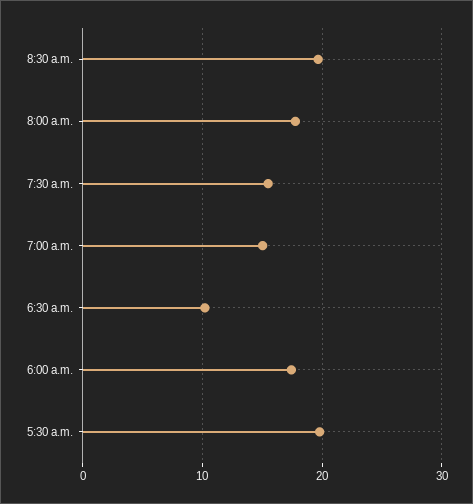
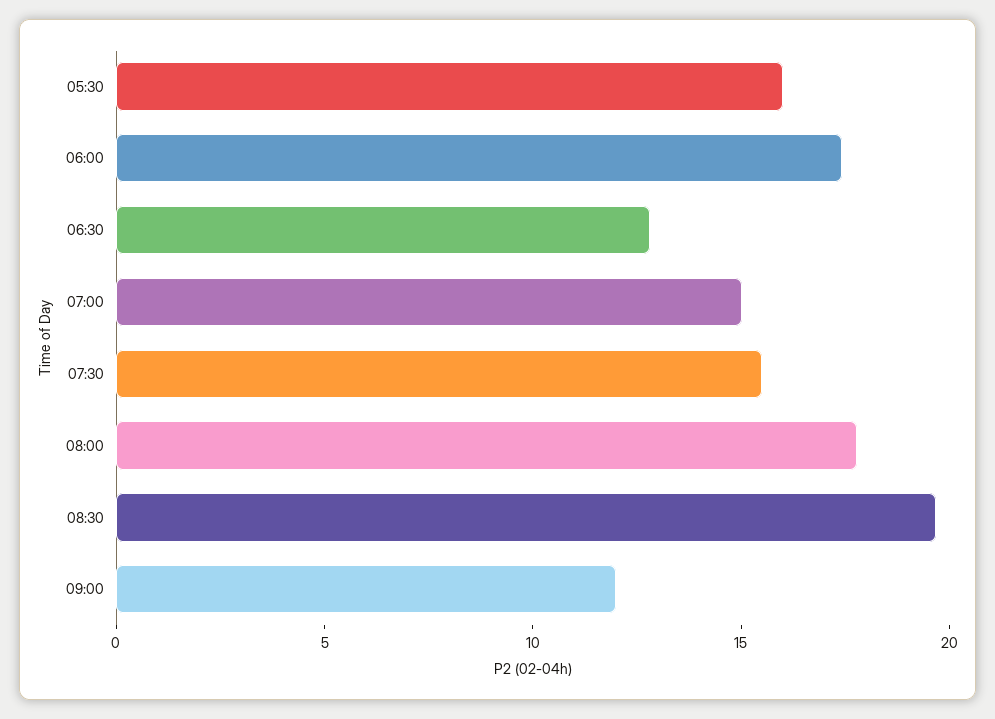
6:30 a.m.: 10 -> 13
5:30 a.m.: 20 -> 16
09:00: none -> 12

